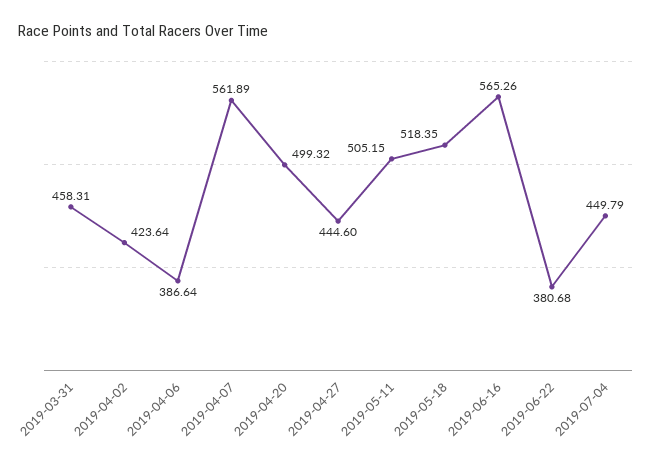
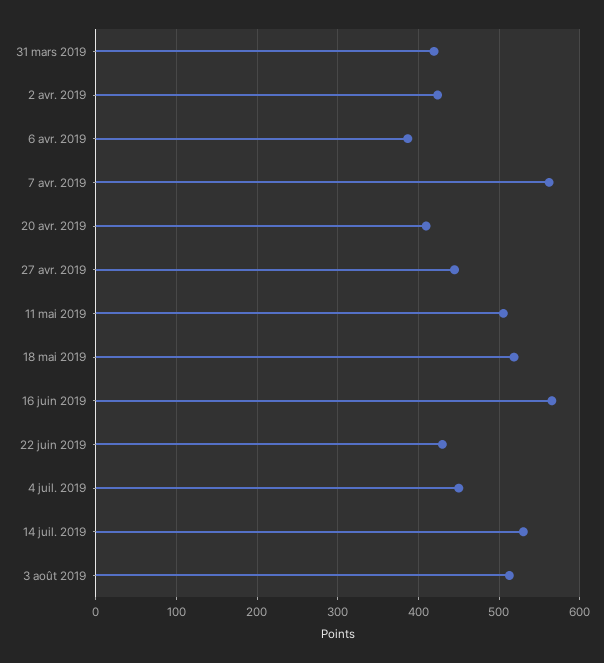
2019-03-31: 458.31 -> 420
2019-04-20: 499.32 -> 410
2019-06-22: 380.68 -> 430
14 juil. 2019: none -> 530
3 août 2019: none -> 510

